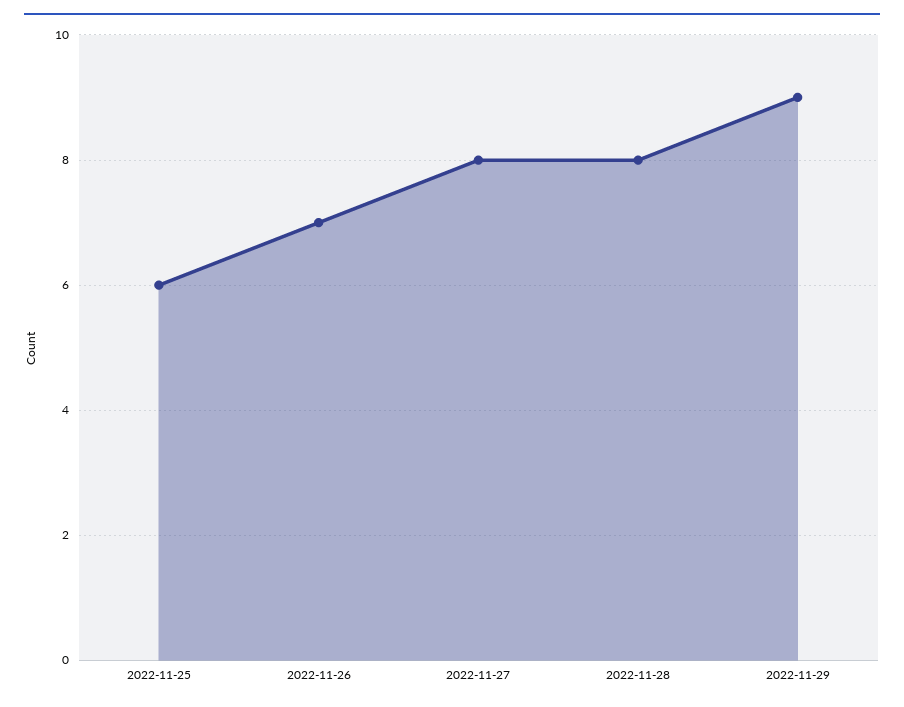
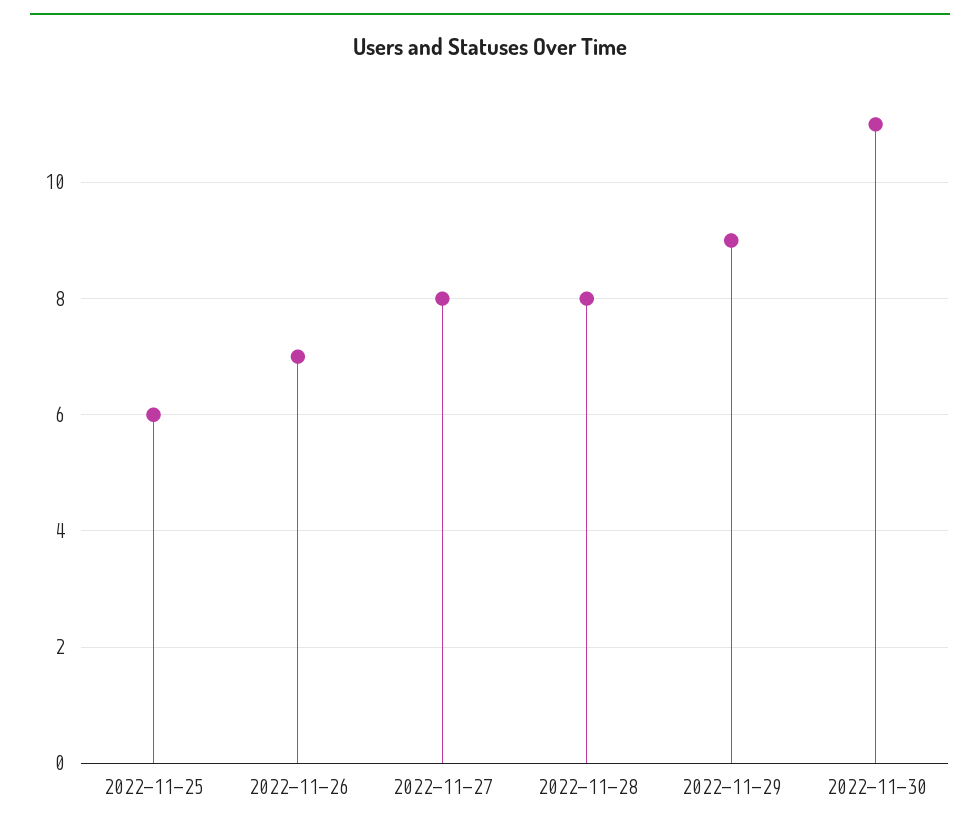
2022-11-30: none -> 11

